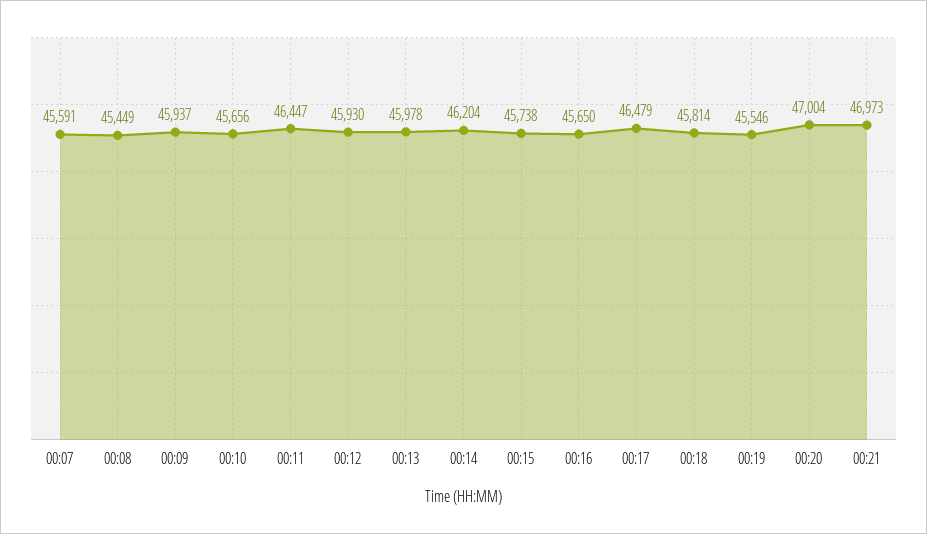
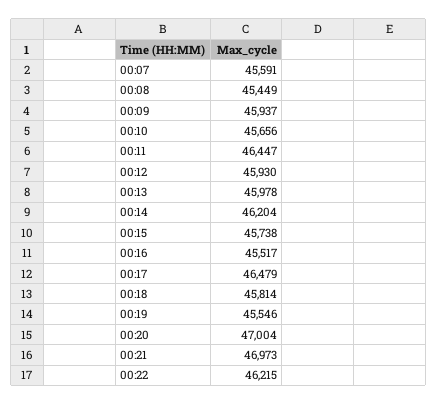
00:16: 45650 -> 45517
00:22: none -> 46215

